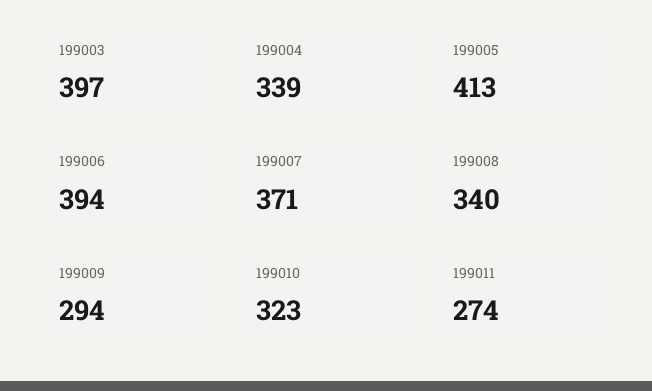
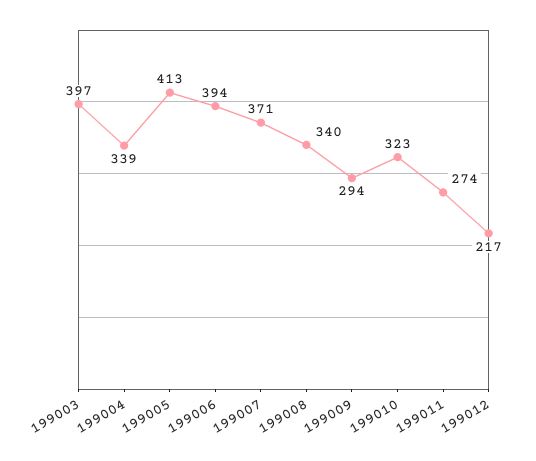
199012: none -> 217

